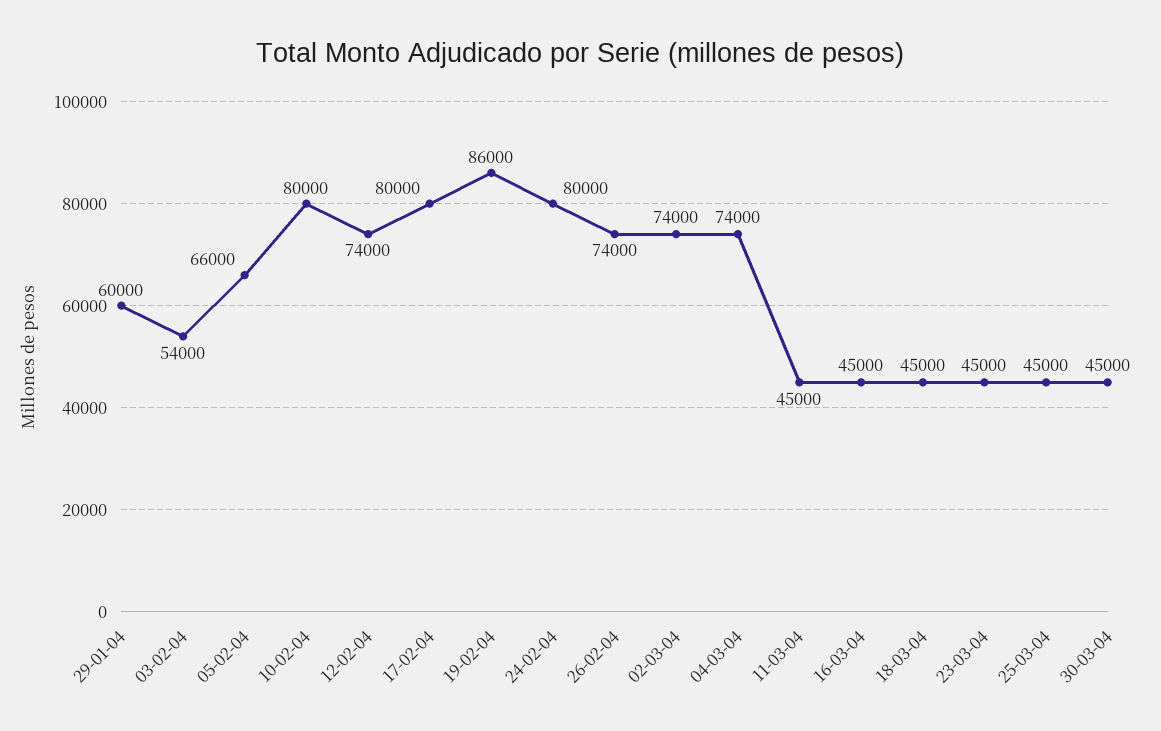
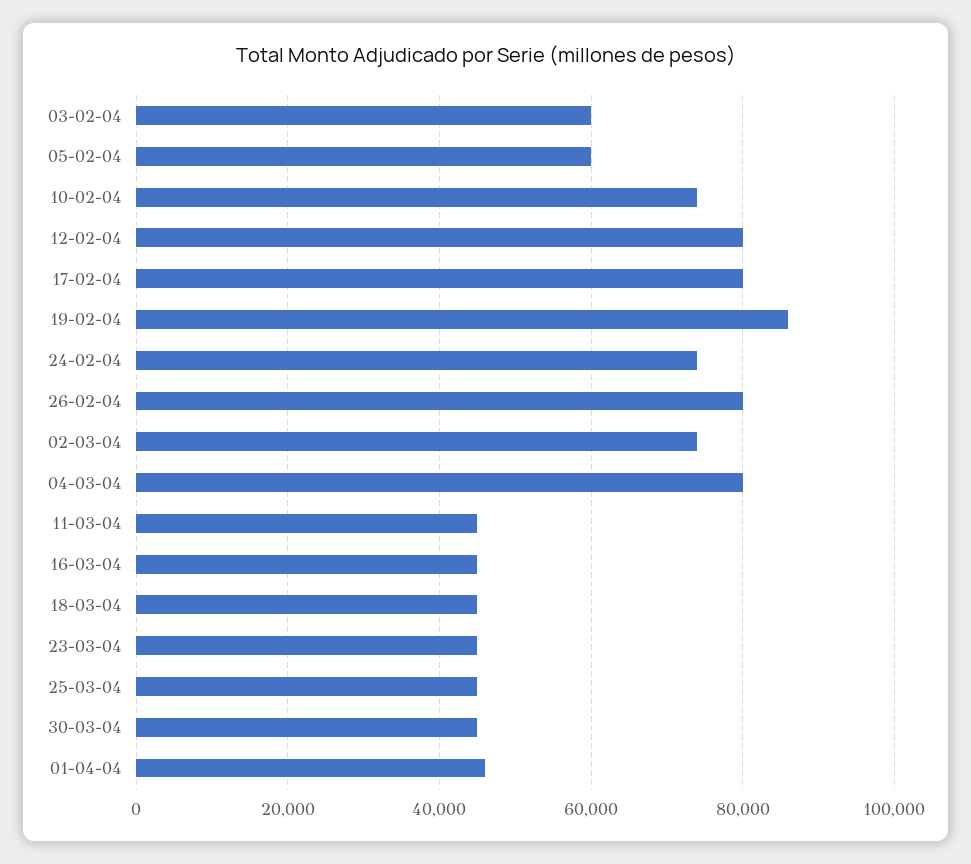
29-01-04: 60000 -> none
03-02-04: 54000 -> 60000
05-02-04: 66000 -> 60000
10-02-04: 80000 -> 74000
12-02-04: 74000 -> 80000
24-02-04: 80000 -> 74000
26-02-04: 74000 -> 80000
04-03-04: 74000 -> 80000
01-04-04: none -> 46000

